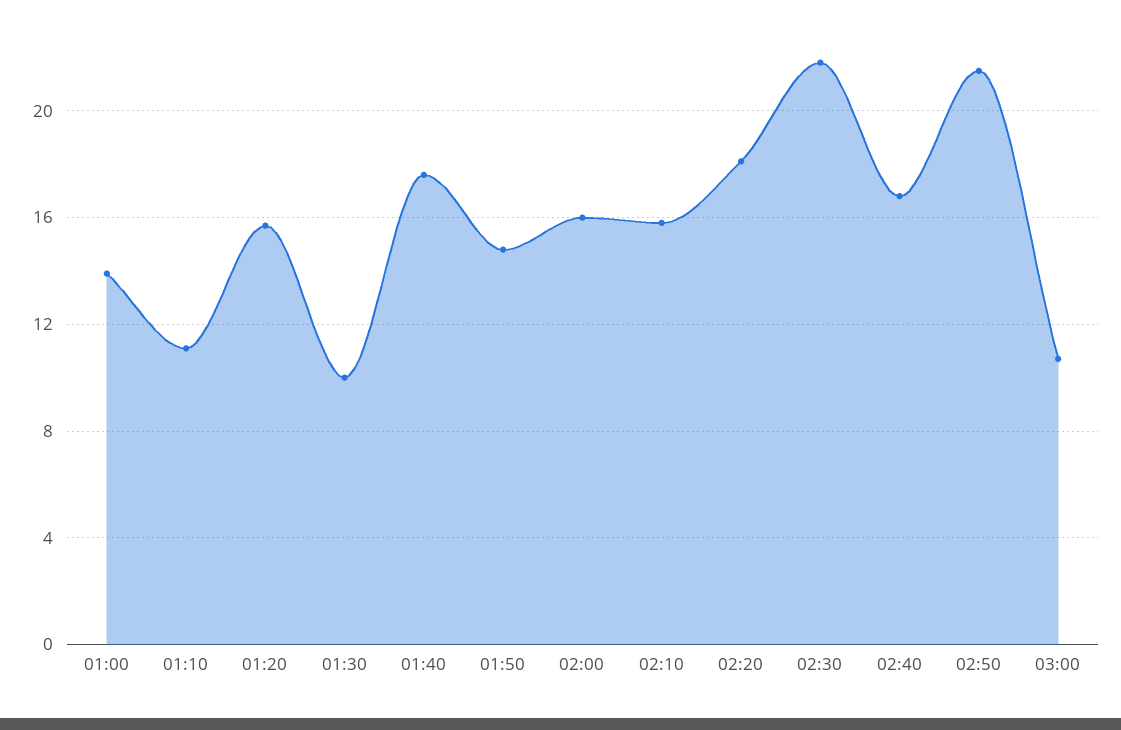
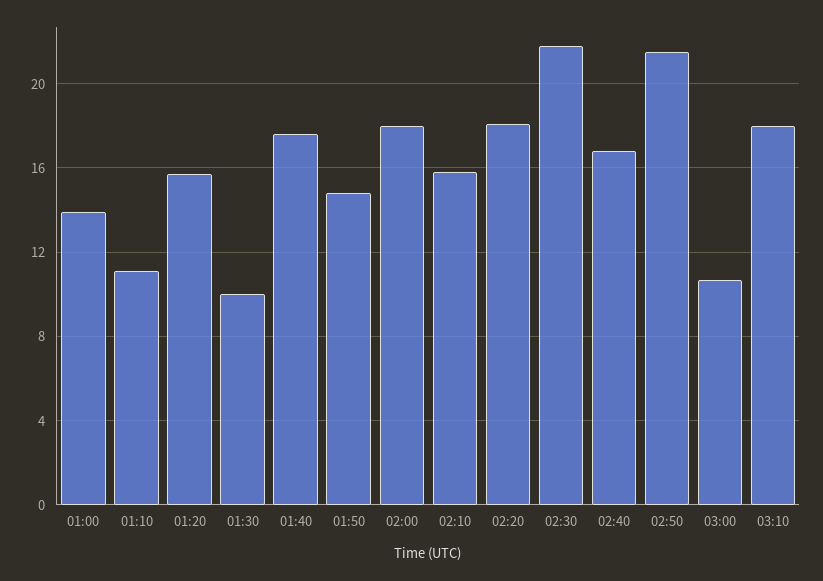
02:00: 16 -> 18
03:10: none -> 18

